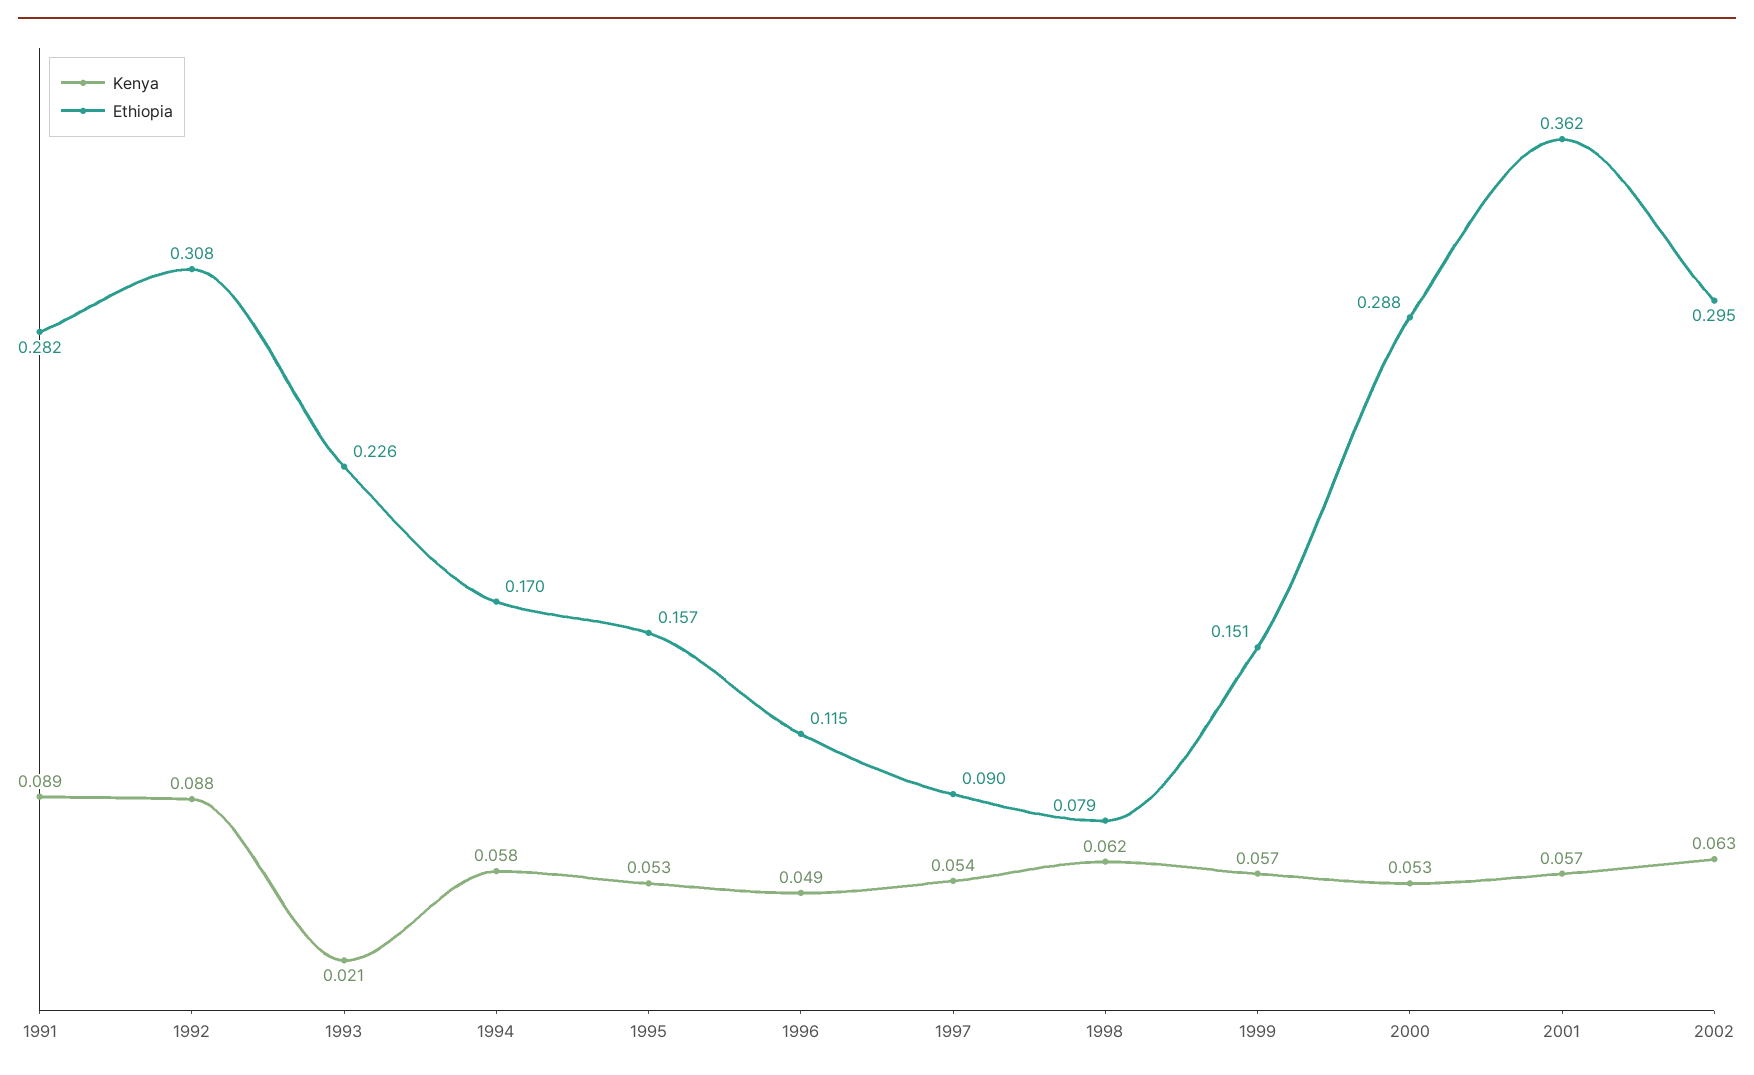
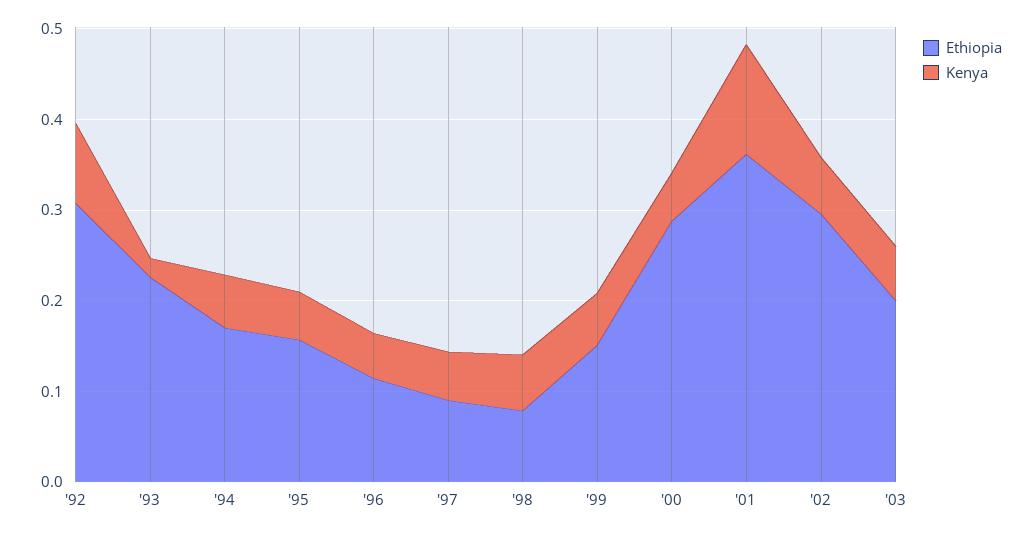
Kenya, 1991: 0.089 -> none
Ethiopia, 1991: 0.282 -> none
Kenya, 2001: 0.057 -> 0.12
Ethiopia, '03: none -> 0.2
Kenya, '03: none -> 0.06

